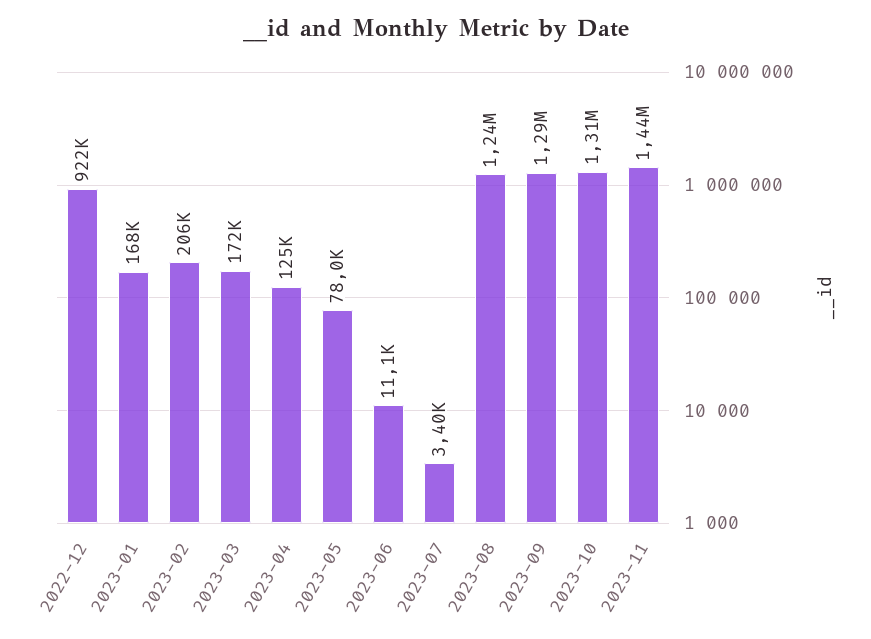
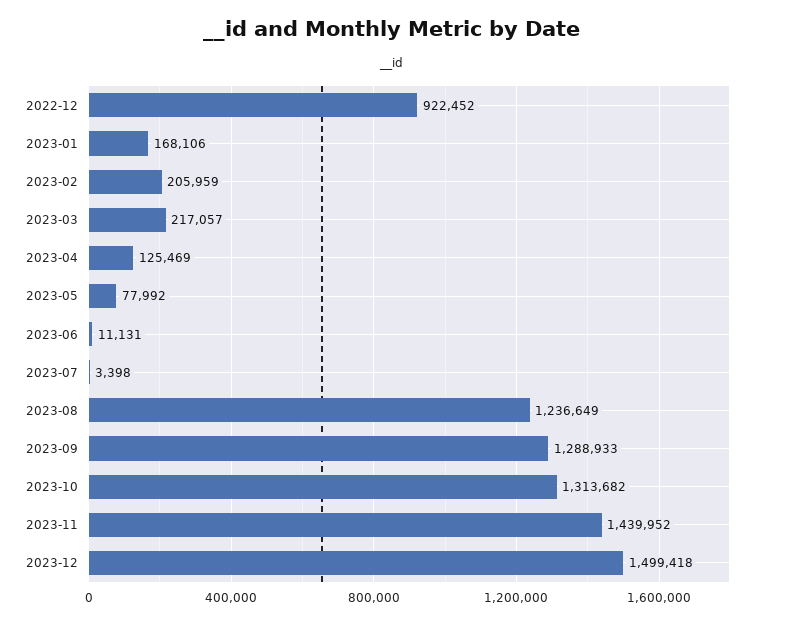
2023-03: 172000 -> 217057
2023-12: none -> 1499418

